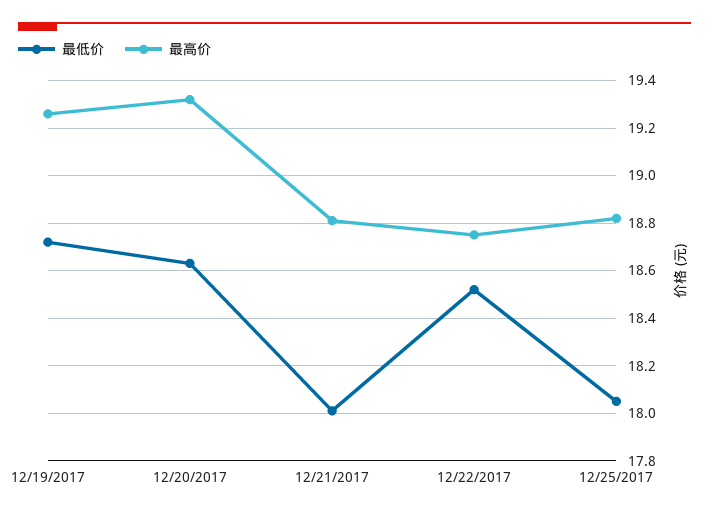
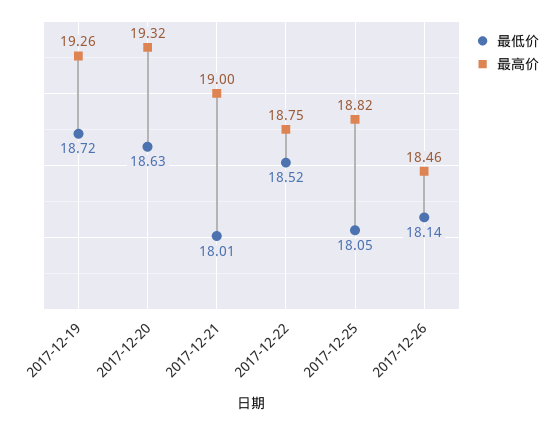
最高价, 12/21/2017: 18.8 -> 19
最低价, 2017-12-26: none -> 18.14
最高价, 2017-12-26: none -> 18.46

